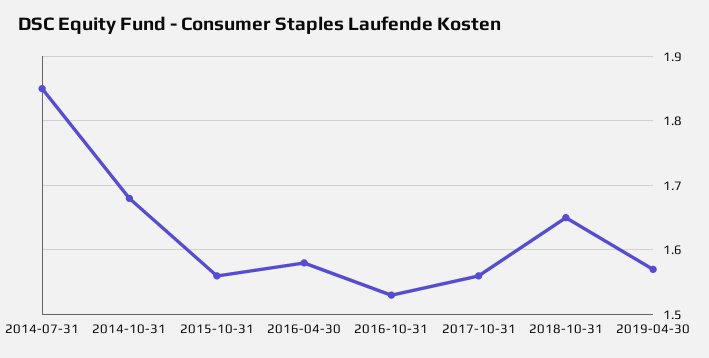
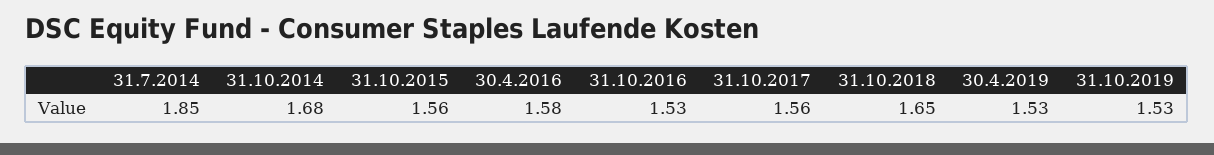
2019-04-30: 1.57 -> 1.53
31.10.2019: none -> 1.53

